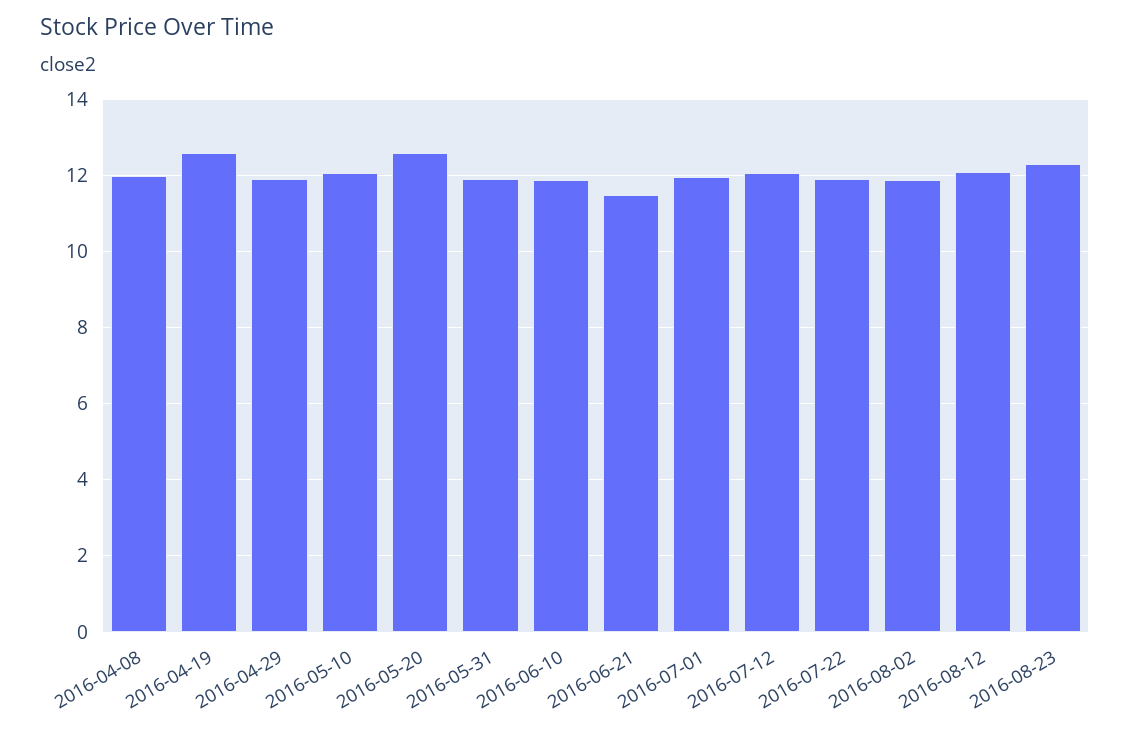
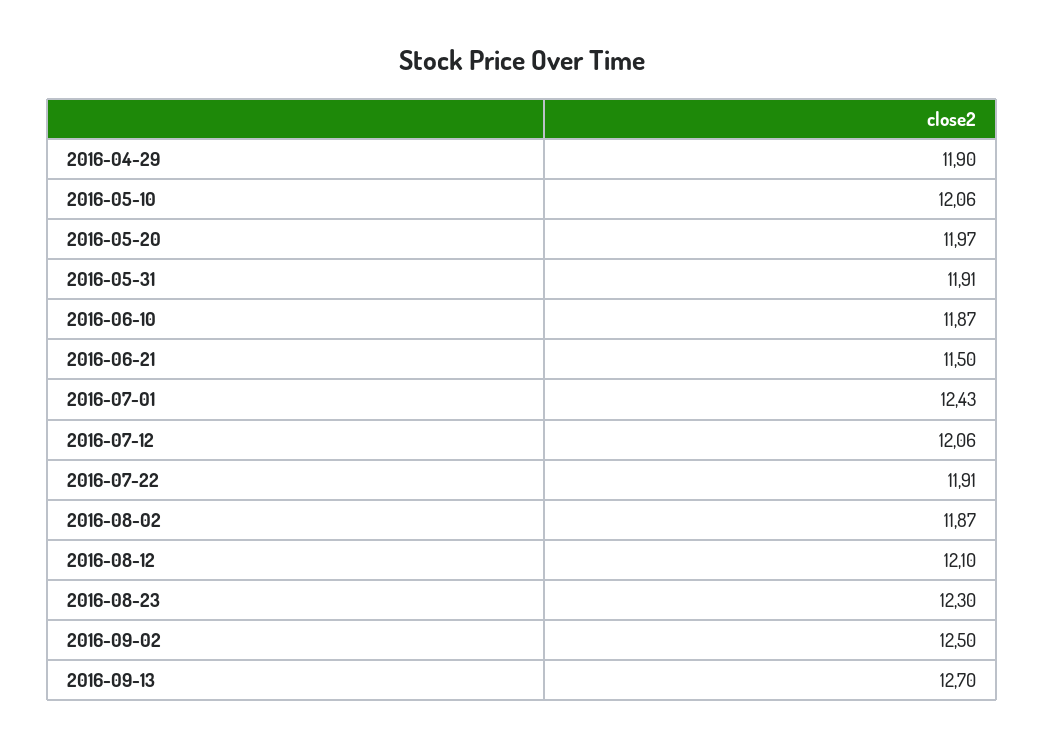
2016-04-08: 12 -> none
2016-04-19: 12.6 -> none
2016-05-20: 12.6 -> 11.97
2016-07-01: 12 -> 12.43
2016-09-02: none -> 12.5
2016-09-13: none -> 12.7

